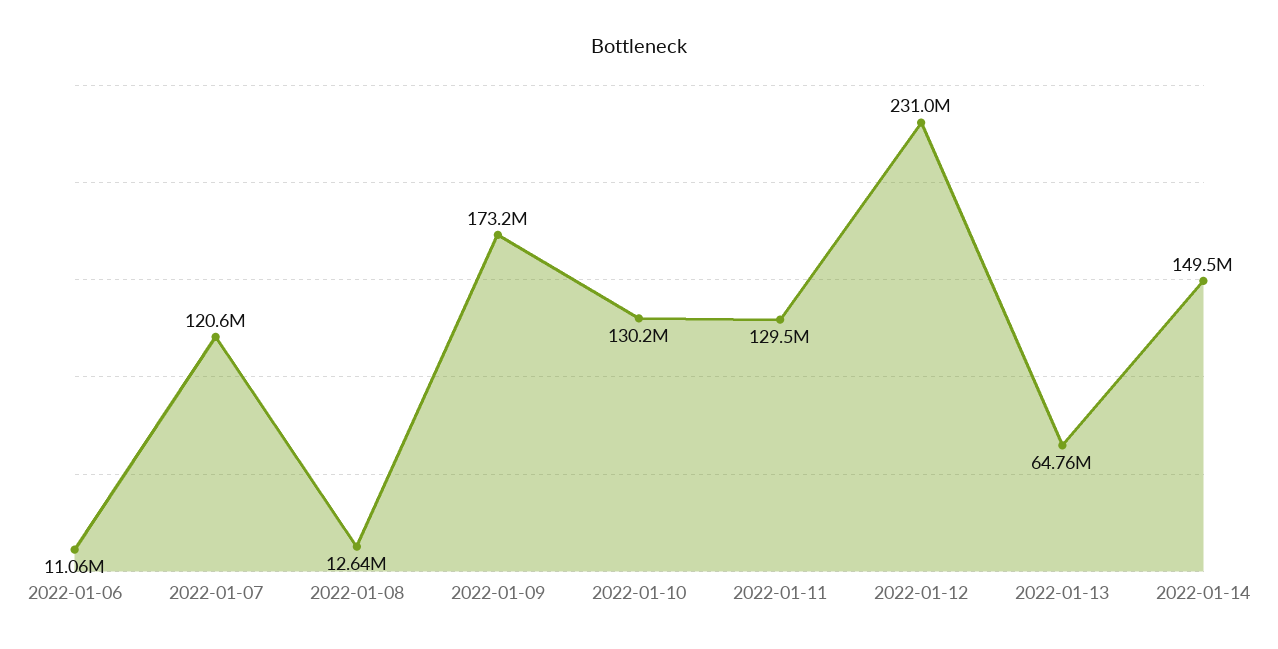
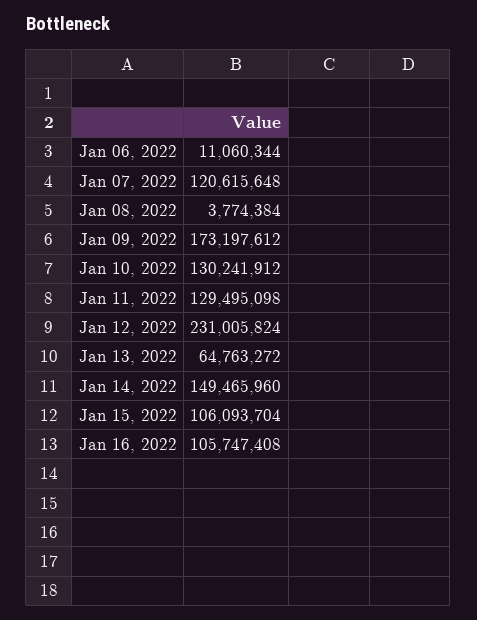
2022-01-08: 12640000 -> 3774384
Jan 15, 2022: none -> 106093704
Jan 16, 2022: none -> 105747408

